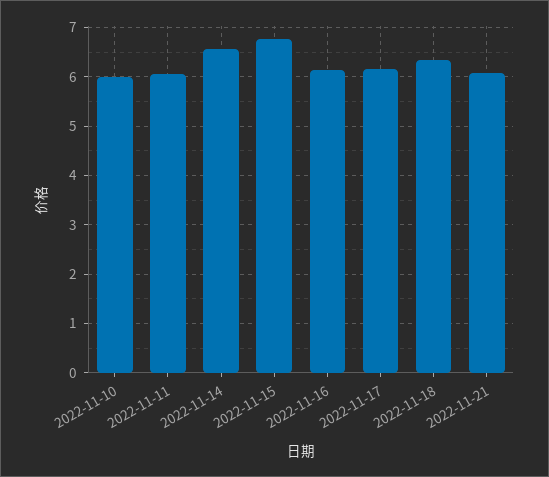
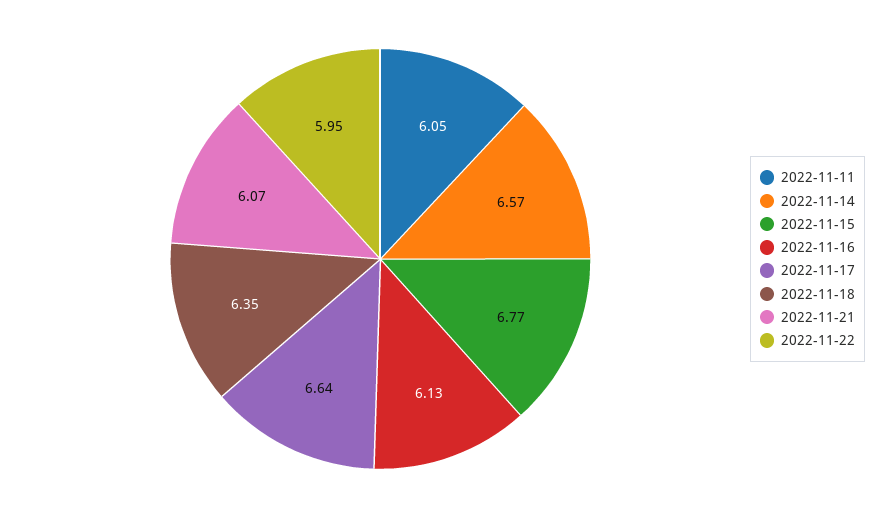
2022-11-10: 6 -> none
2022-11-17: 6.2 -> 6.64
2022-11-22: none -> 5.95

